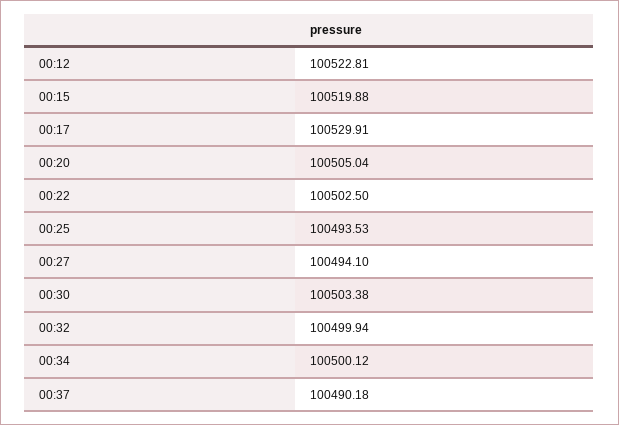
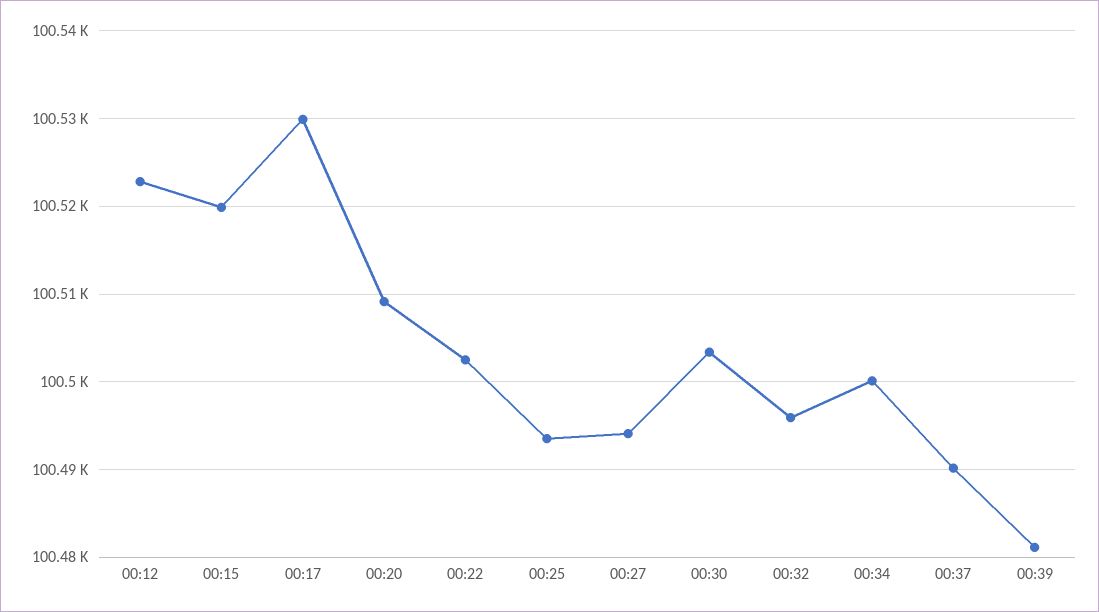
00:20: 100505.04 -> 100509
00:32: 100499.94 -> 100496
00:39: none -> 100481

